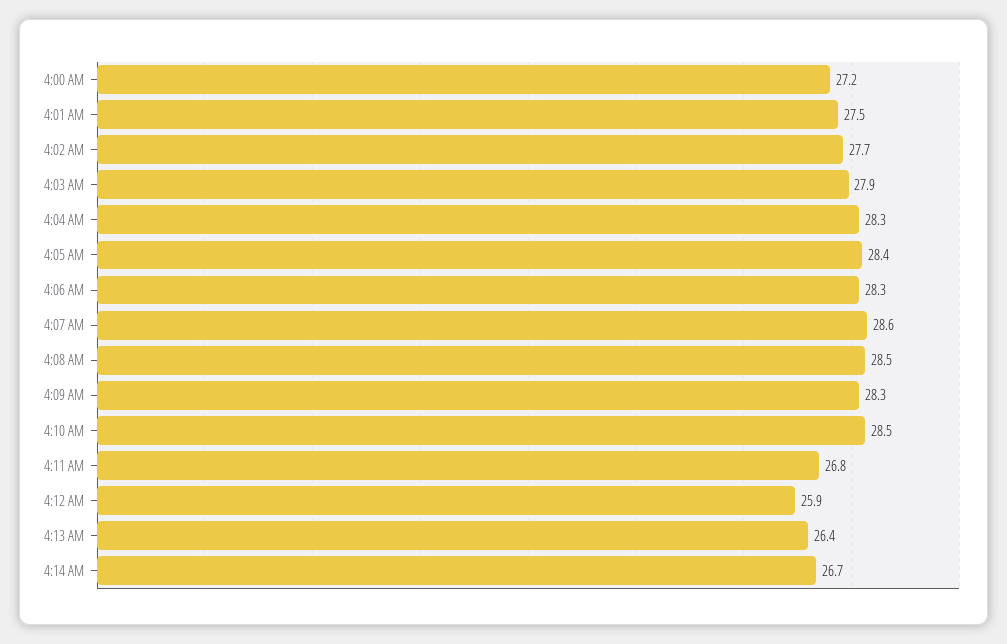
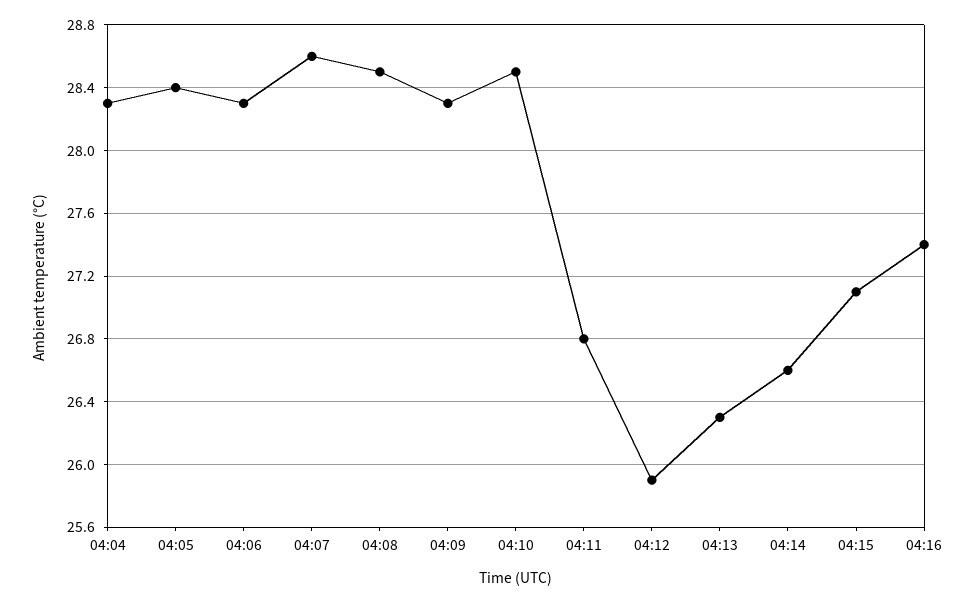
4:00 AM: 27.2 -> none
4:01 AM: 27.5 -> none
4:02 AM: 27.7 -> none
4:03 AM: 27.9 -> none
4:13 AM: 26.4 -> 26.3
4:14 AM: 26.7 -> 26.6
04:15: none -> 27.1
04:16: none -> 27.4

